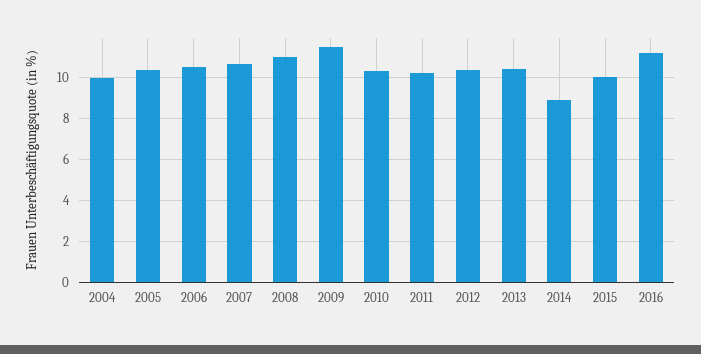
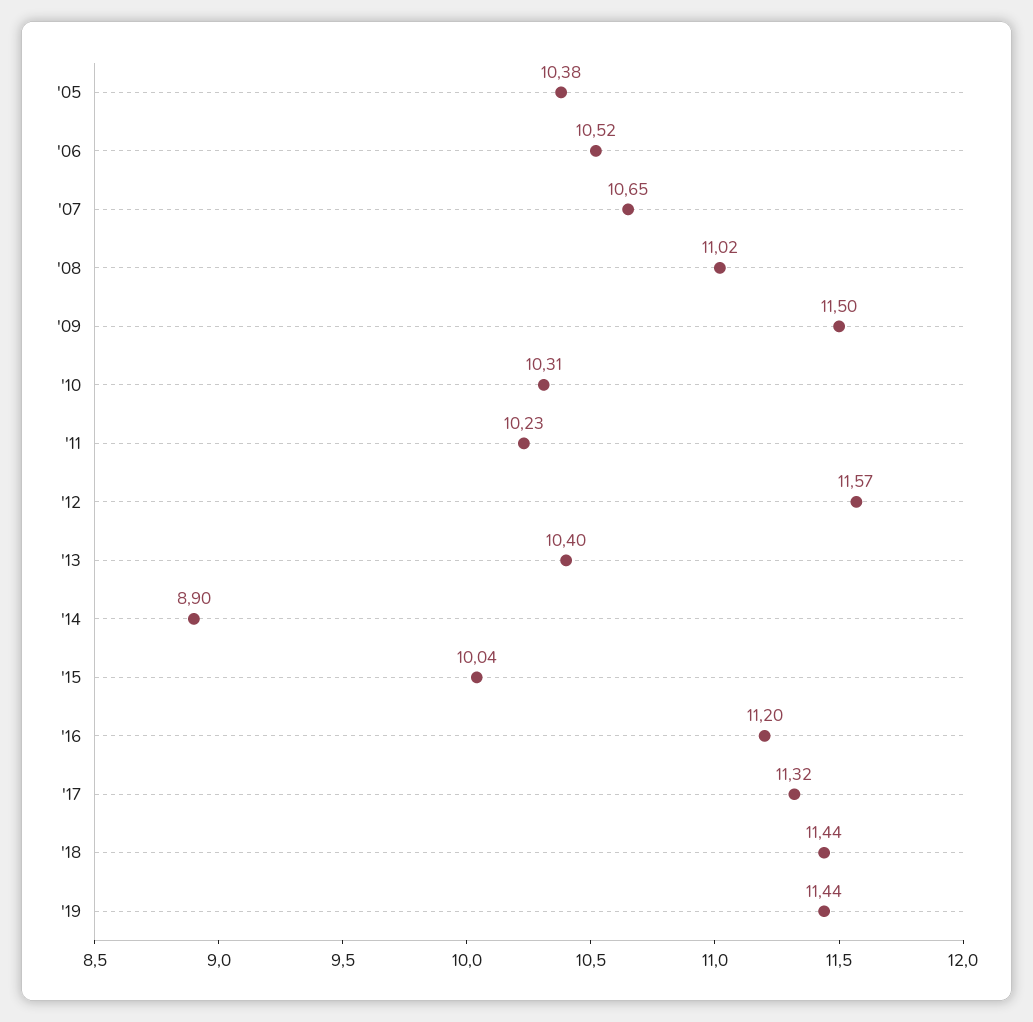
2004: 10 -> none
2012: 10.5 -> 11.57
'17: none -> 11.32
'18: none -> 11.44
'19: none -> 11.44

